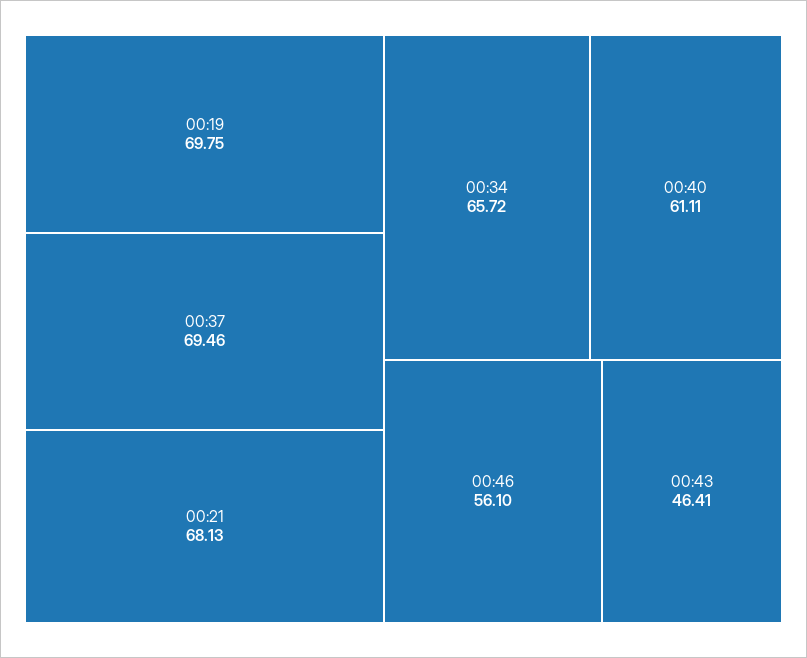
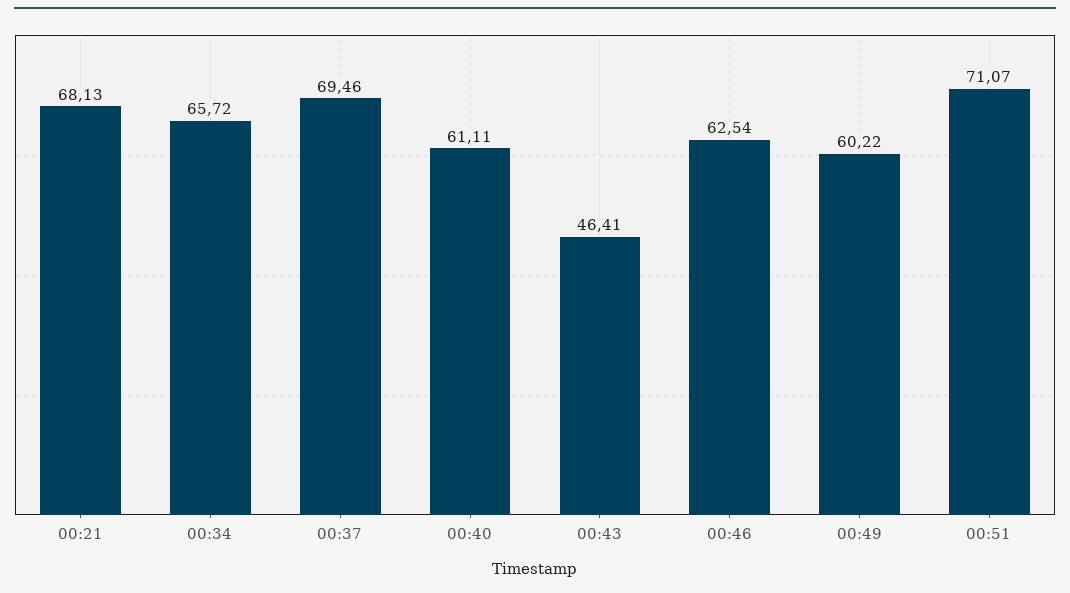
00:19: 69.75 -> none
00:46: 56.1 -> 62.54
00:49: none -> 60.22
00:51: none -> 71.07

